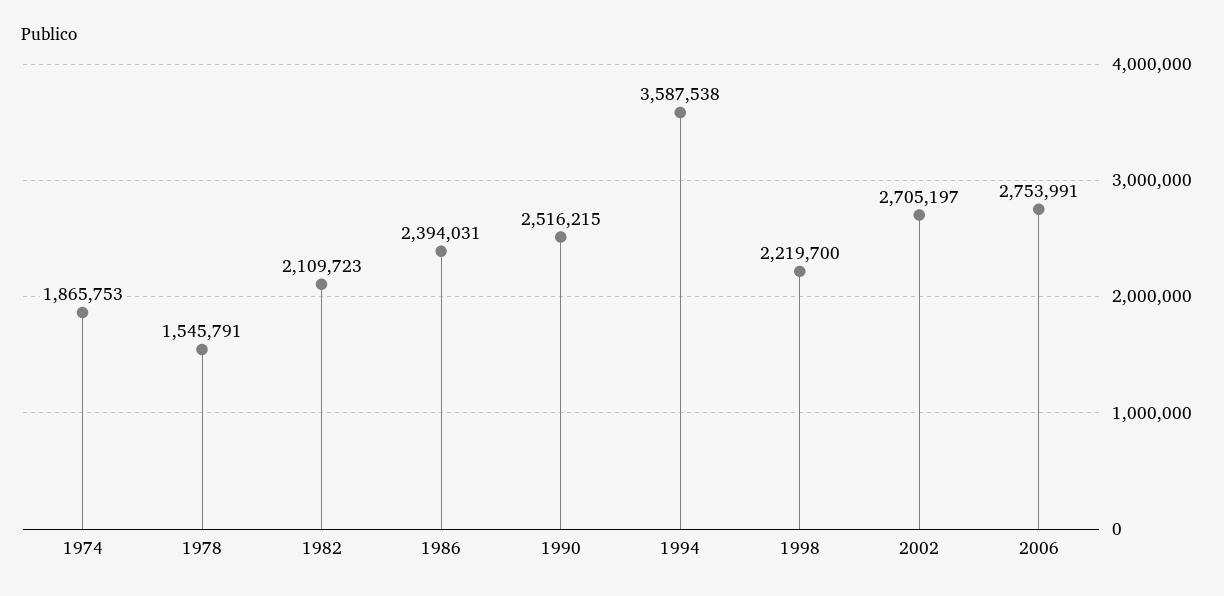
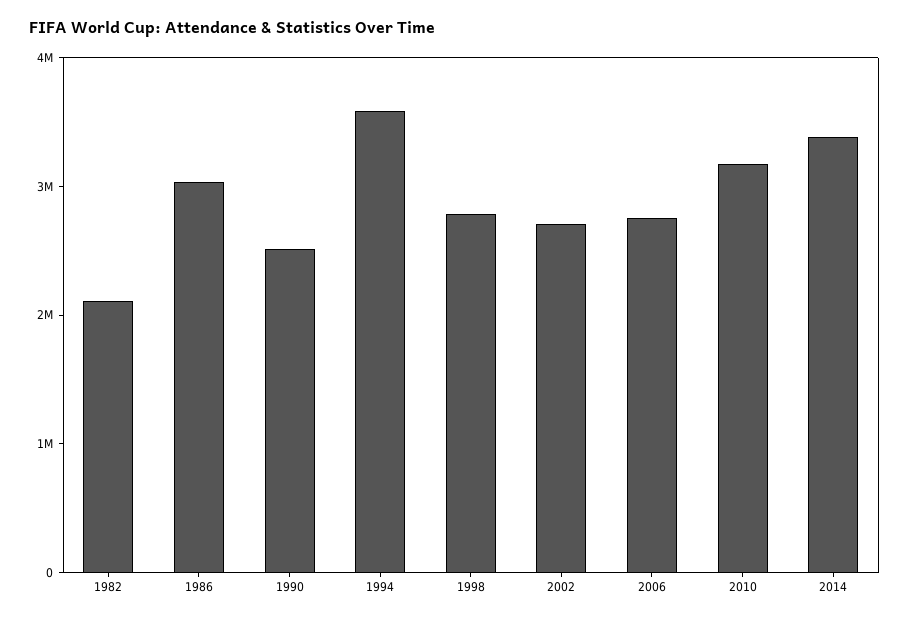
1974: 1865753 -> none
1978: 1545791 -> none
1986: 2394031 -> 3000000
1998: 2219700 -> 2800000
2010: none -> 3200000
2014: none -> 3400000

